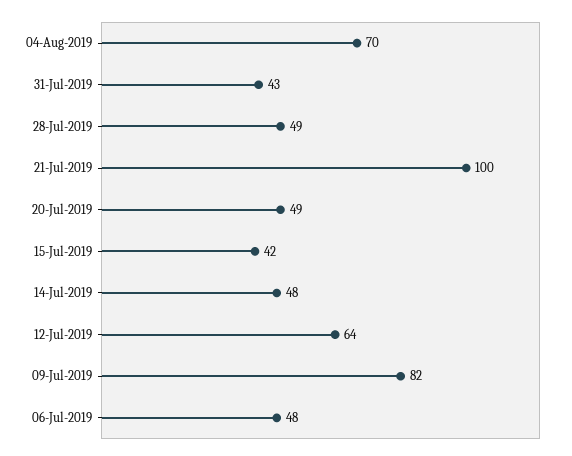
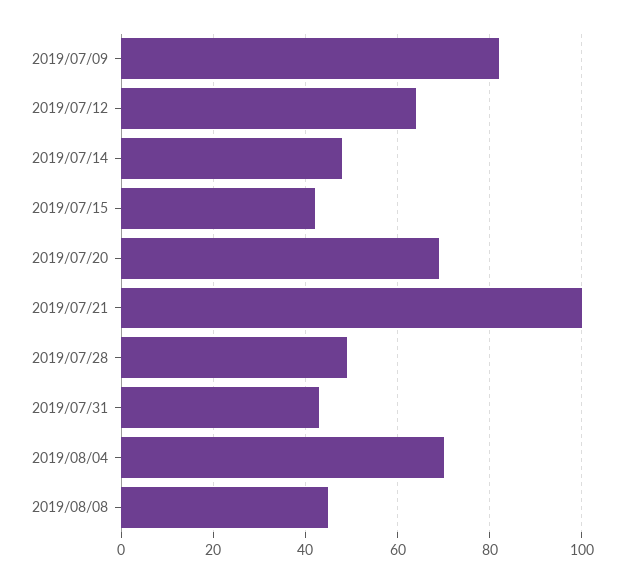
20-Jul-2019: 49 -> 70
06-Jul-2019: 48 -> none
2019/08/08: none -> 45

